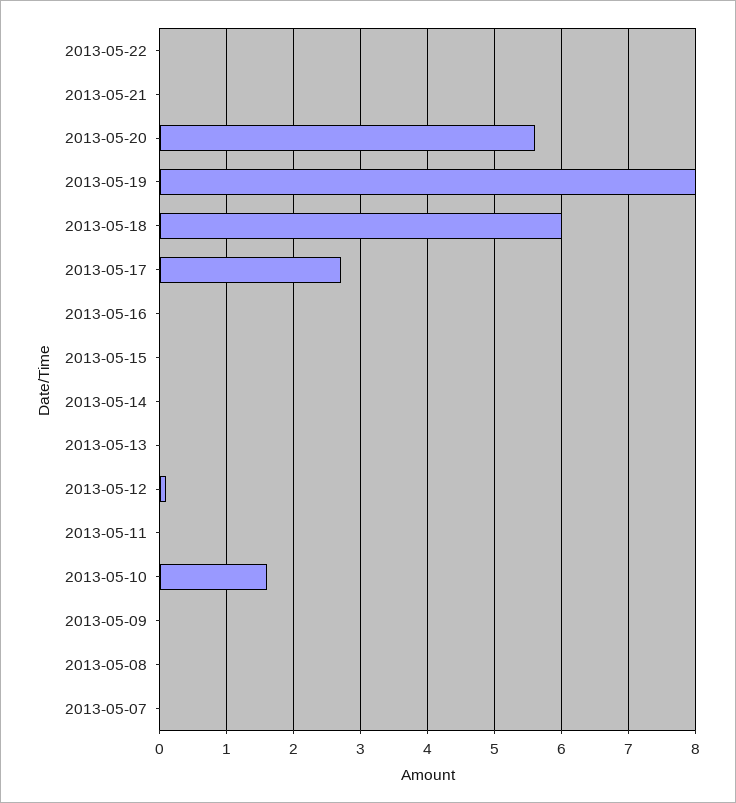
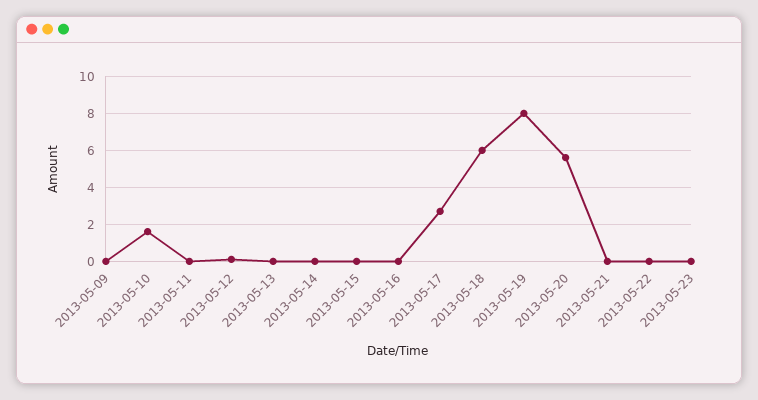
2013-05-08: 0 -> none
2013-05-07: 0 -> none
2013-05-23: none -> 0

